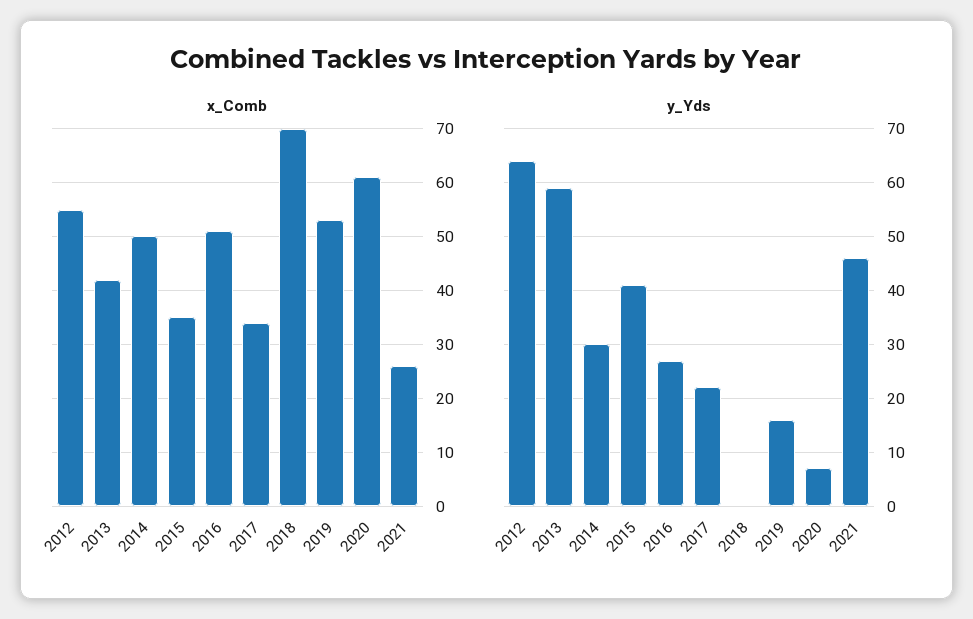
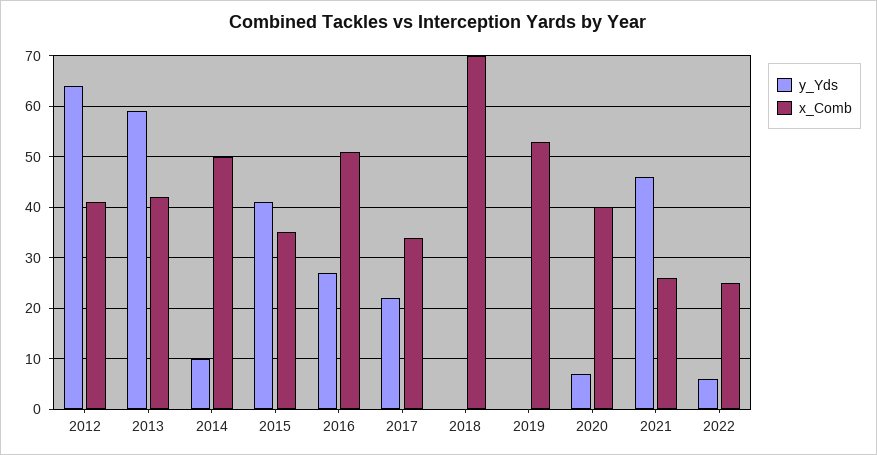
x_Comb, 2012: 55 -> 40
x_Comb, 2020: 60 -> 40
y_Yds, 2014: 30 -> 10
y_Yds, 2019: 15 -> 0
y_Yds, 2022: none -> 5
x_Comb, 2022: none -> 25

